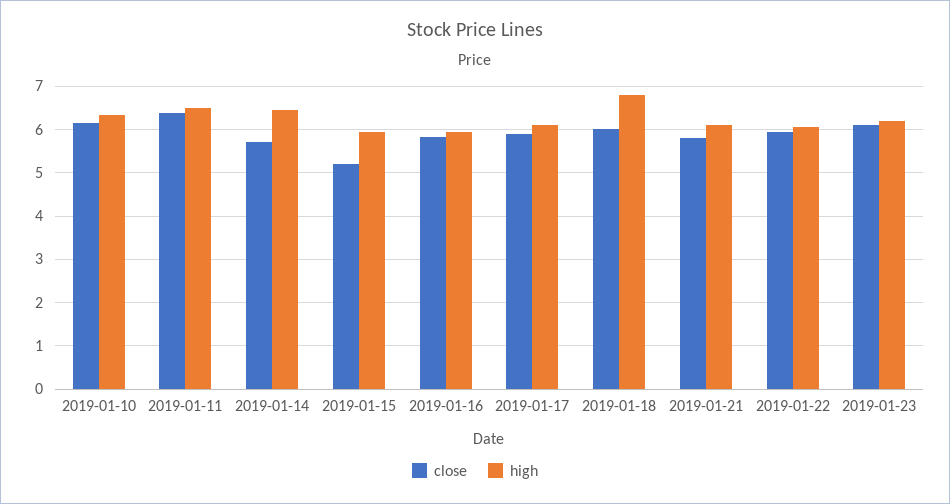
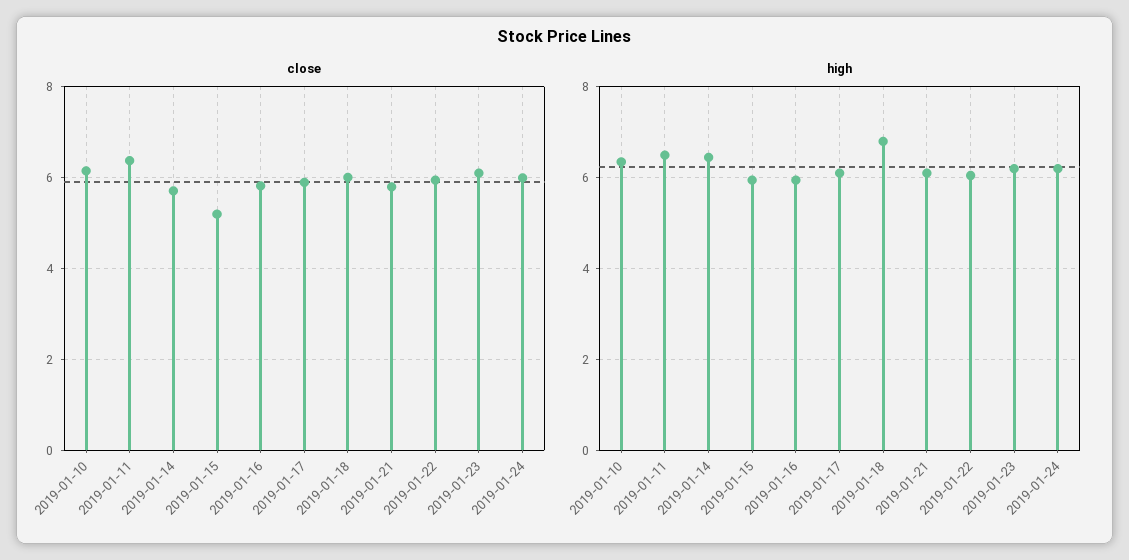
close, 2019-01-24: none -> 6
high, 2019-01-24: none -> 6.2

